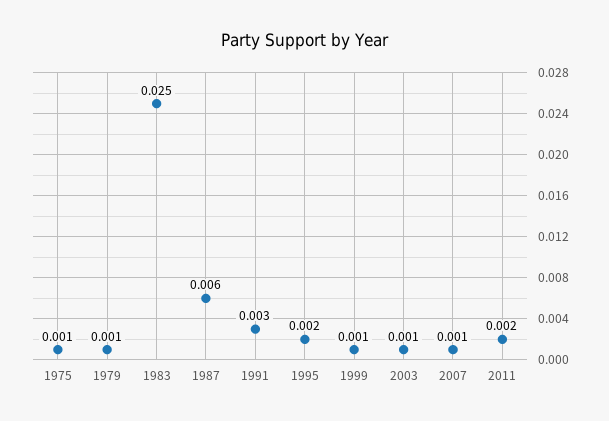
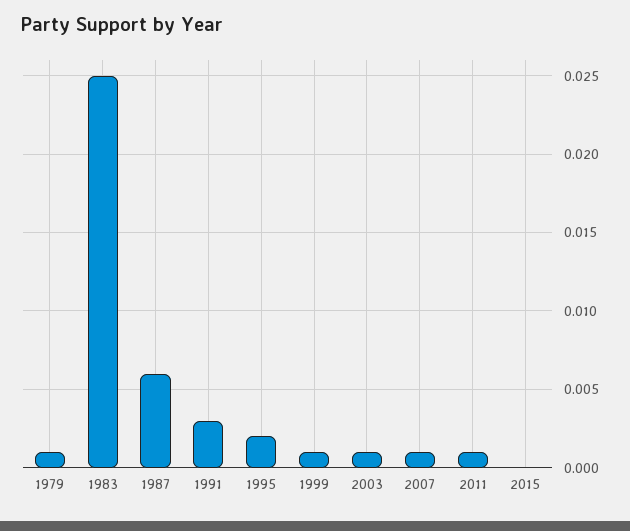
1975: 0.001 -> none
2011: 0.002 -> 0.001
2015: none -> 0

